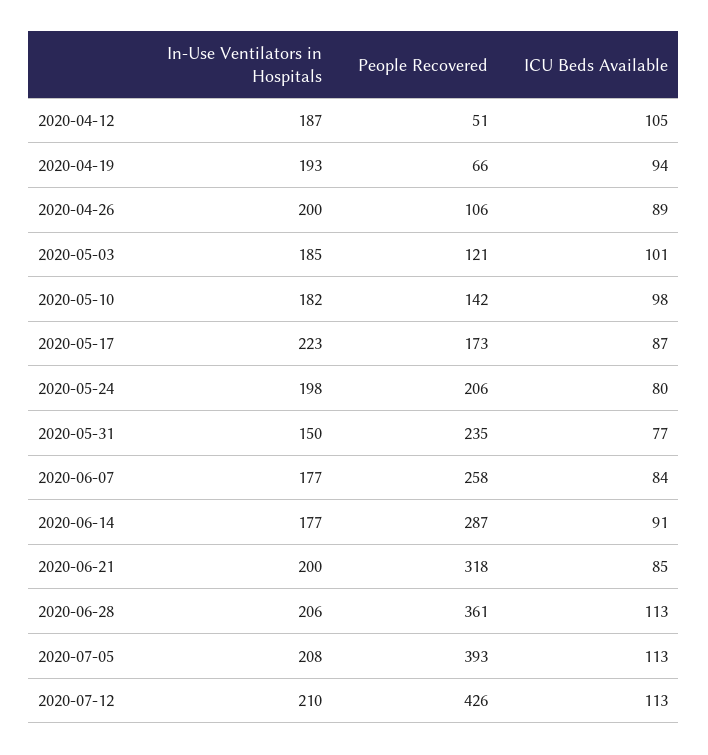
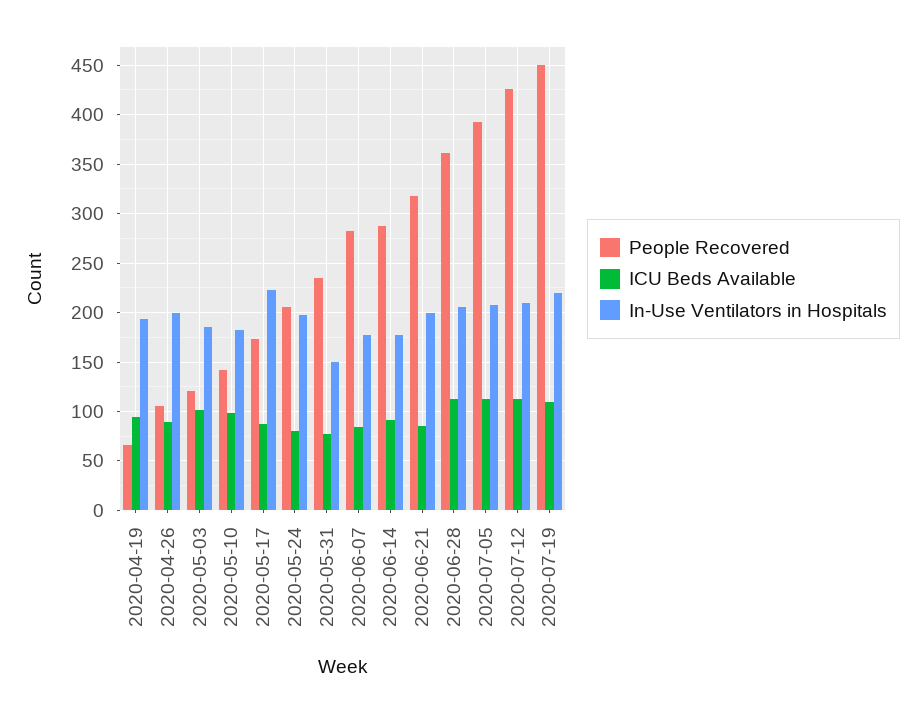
In-Use Ventilators in Hospitals, 2020-04-12: 187 -> none
People Recovered, 2020-04-12: 51 -> none
ICU Beds Available, 2020-04-12: 105 -> none
People Recovered, 2020-06-07: 258 -> 280
People Recovered, 2020-07-19: none -> 450
ICU Beds Available, 2020-07-19: none -> 110
In-Use Ventilators in Hospitals, 2020-07-19: none -> 220

